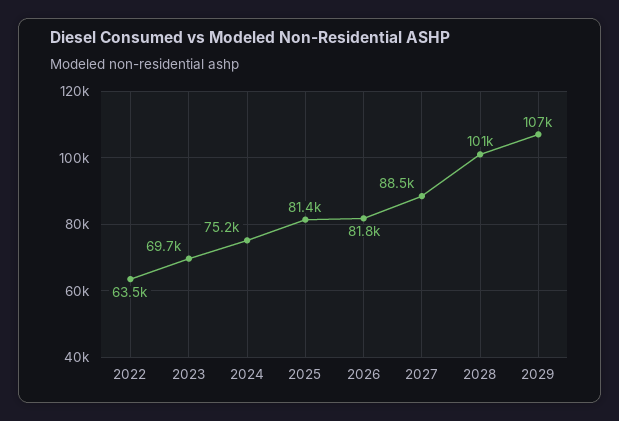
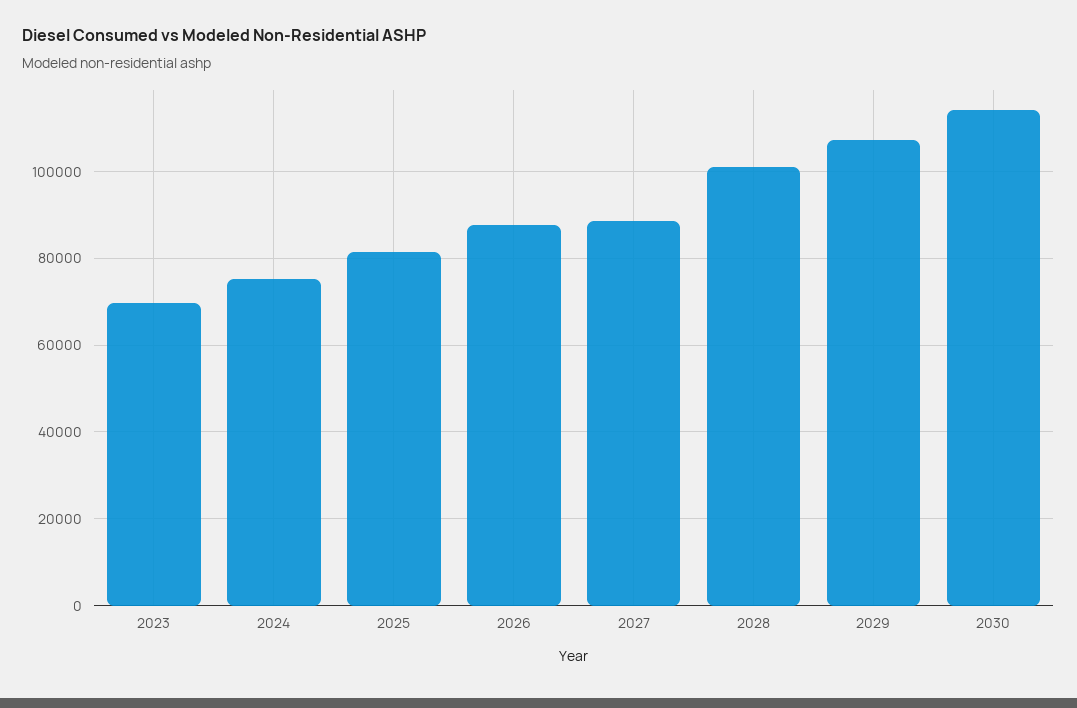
2022: 63500 -> none
2026: 81800 -> 88000
2030: none -> 114000

